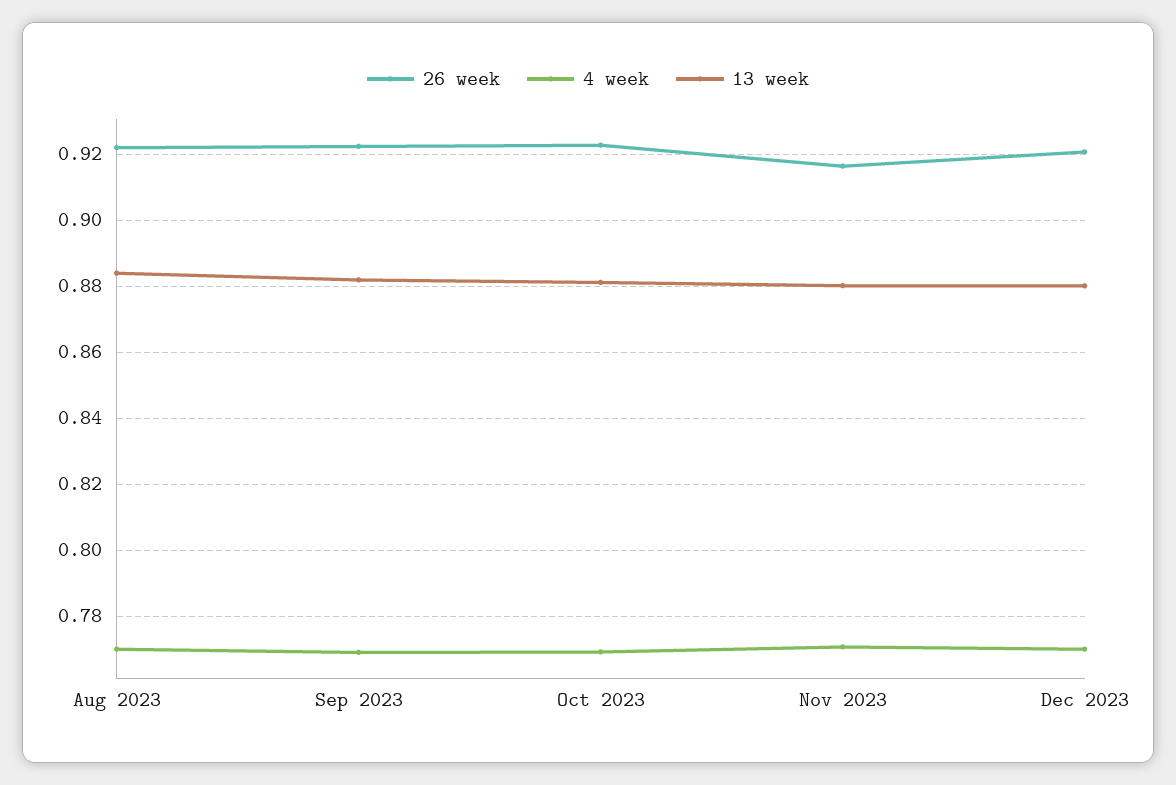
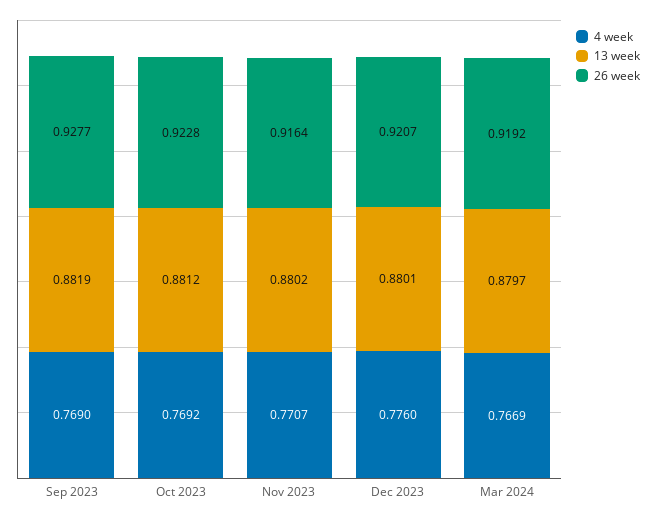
26 week, Aug 2023: 0.922 -> none
4 week, Aug 2023: 0.77 -> none
13 week, Aug 2023: 0.884 -> none
26 week, Sep 2023: 0.922 -> 0.9277
4 week, Dec 2023: 0.77 -> 0.776
4 week, Mar 2024: none -> 0.7669
13 week, Mar 2024: none -> 0.8797
26 week, Mar 2024: none -> 0.9192

